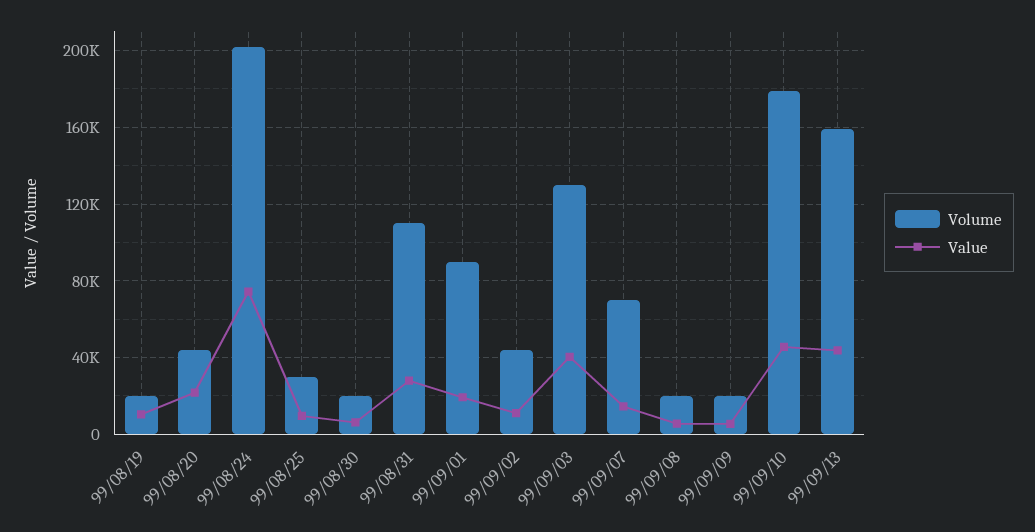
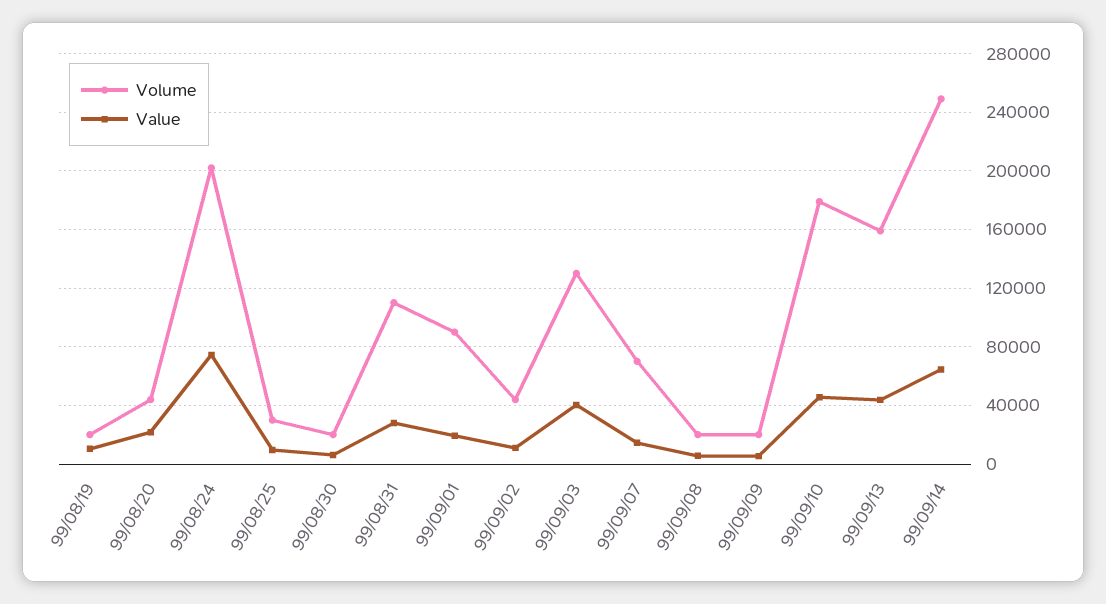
Volume, 99/09/14: none -> 250000
Value, 99/09/14: none -> 65000

